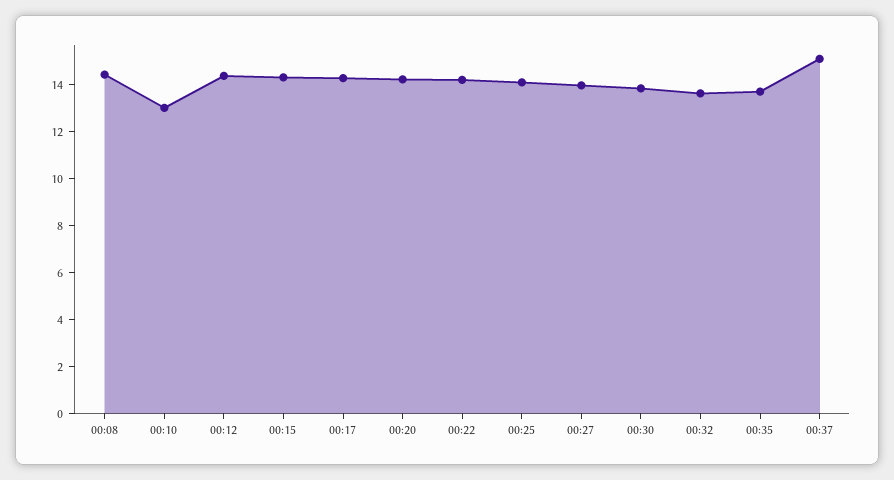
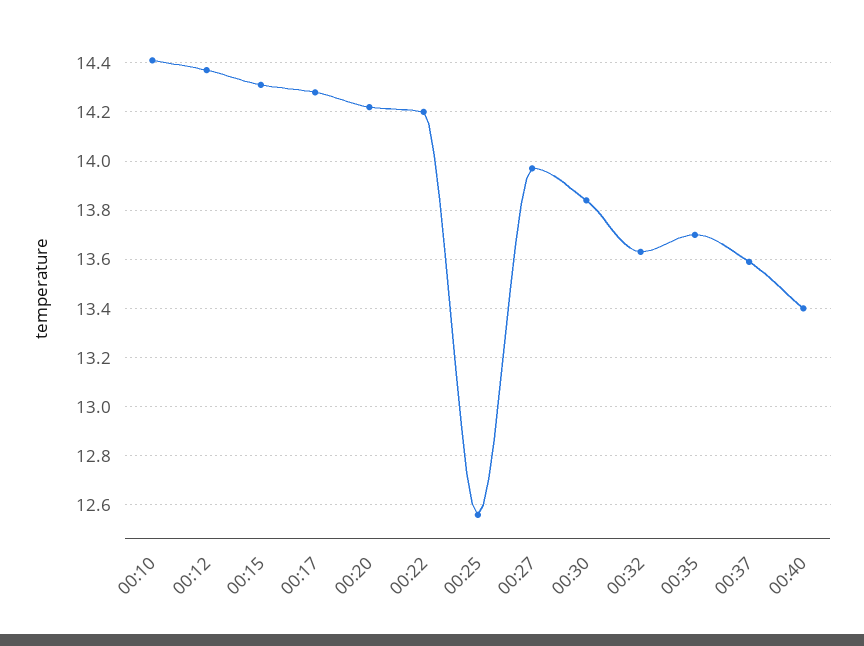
00:08: 14.5 -> none
00:10: 13 -> 14.4
00:25: 14 -> 12.55
00:37: 15 -> 13.6
00:40: none -> 13.4

